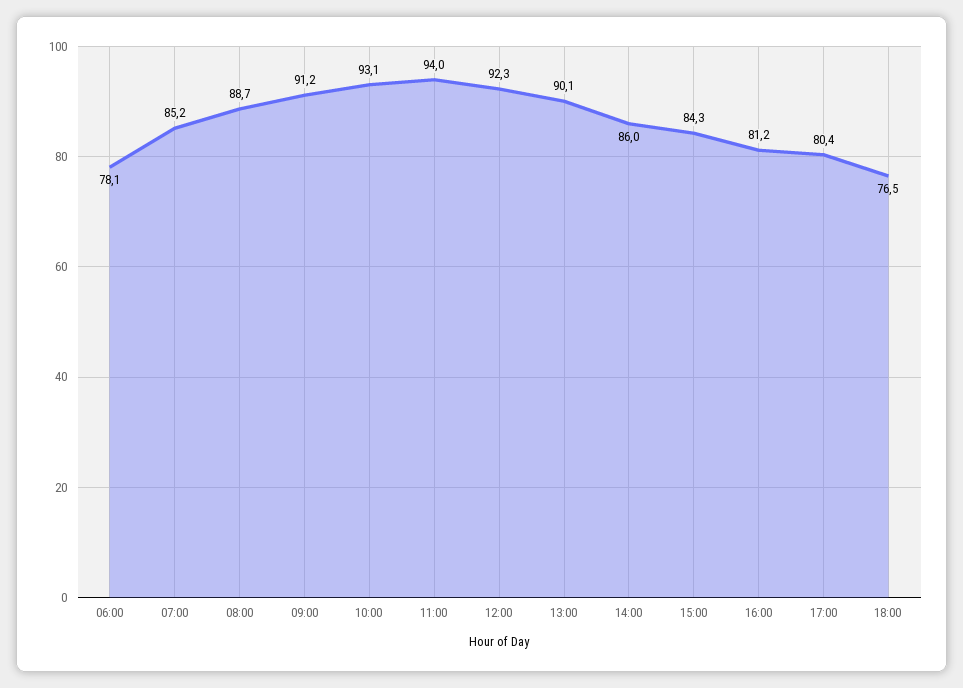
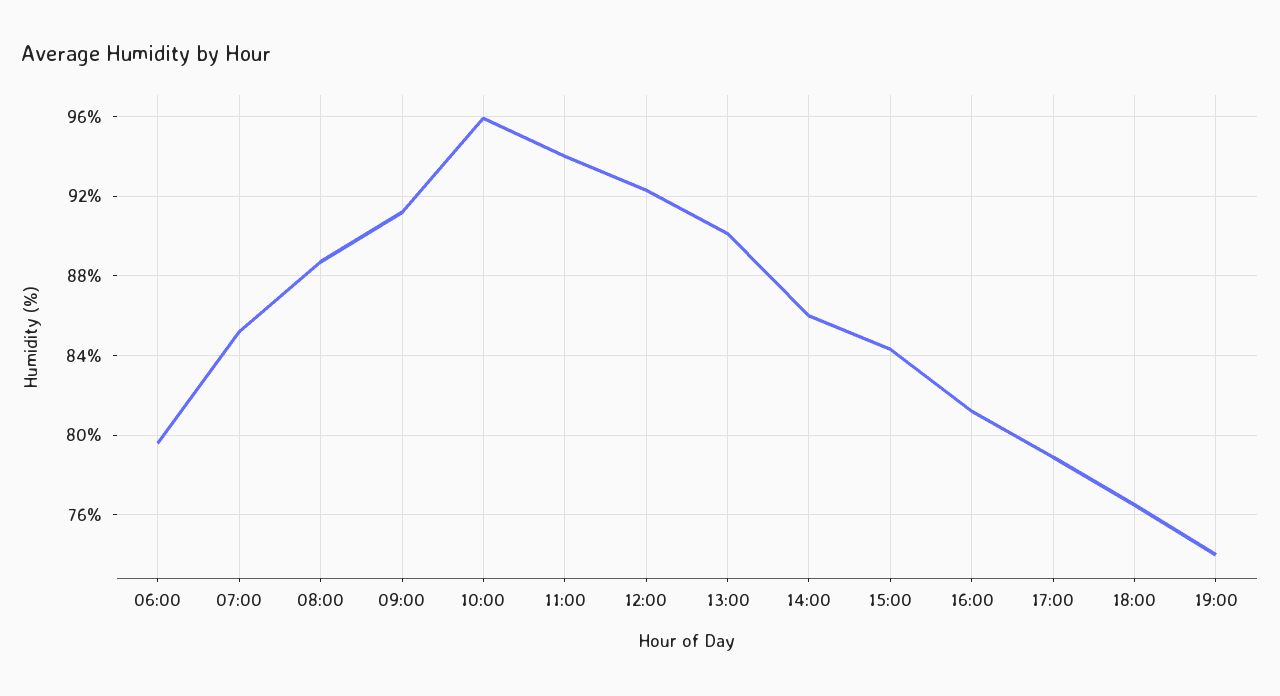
06:00: 78.1 -> 79.5
10:00: 93.1 -> 96
17:00: 80.4 -> 79
19:00: none -> 74

